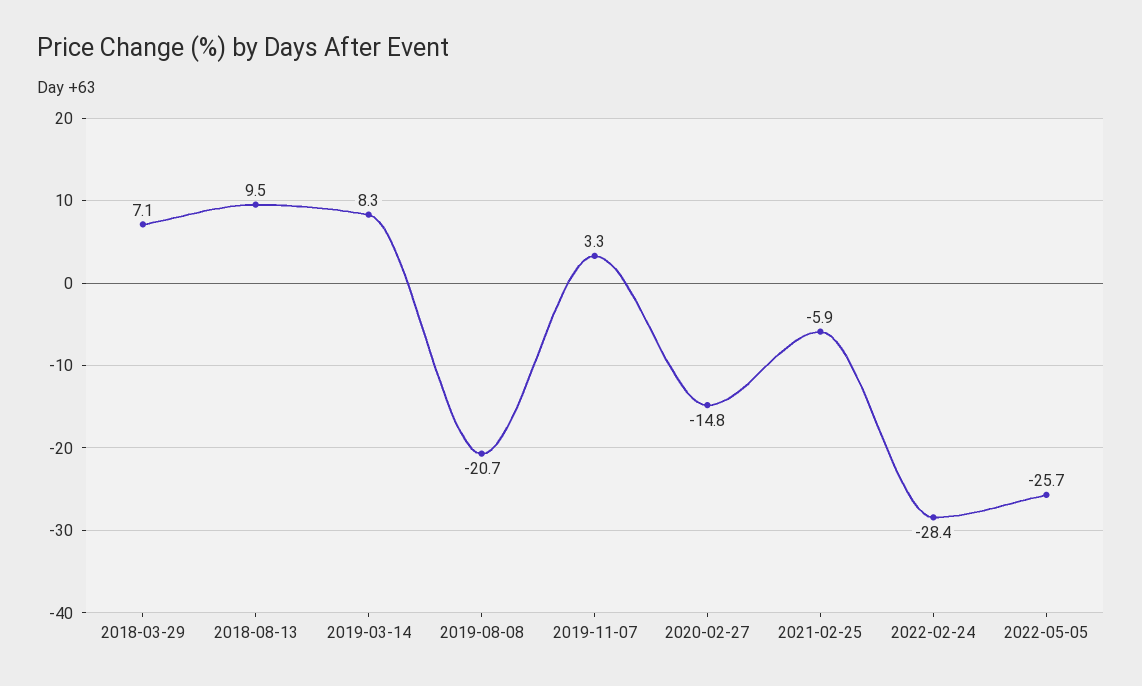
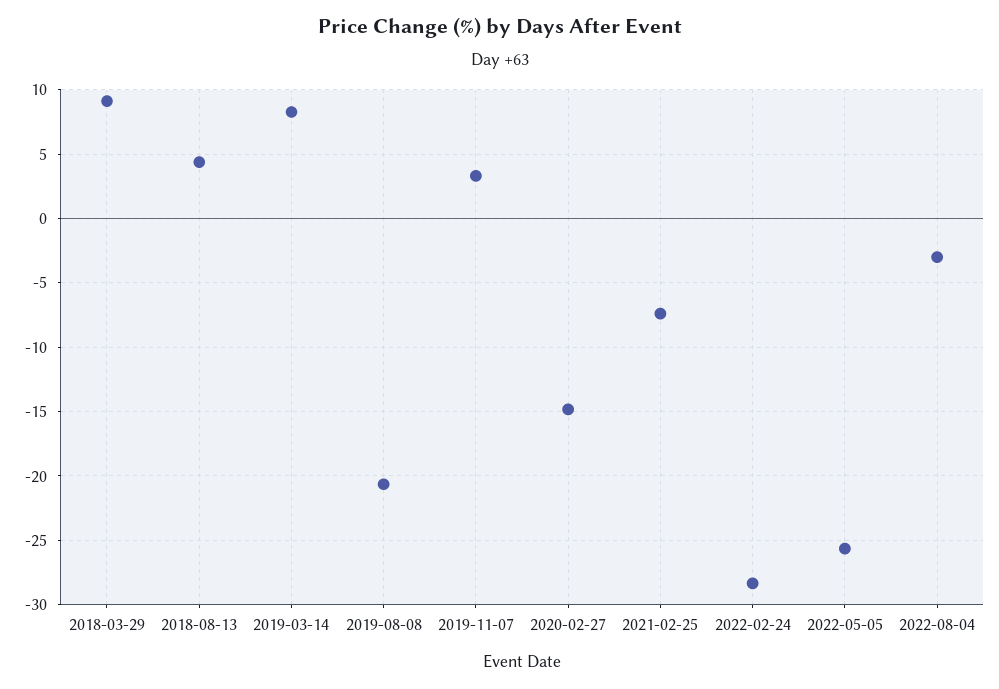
2018-03-29: 7.1 -> 9
2018-08-13: 9.5 -> 4.5
2021-02-25: -5.9 -> -7.5
2022-08-04: none -> -3

